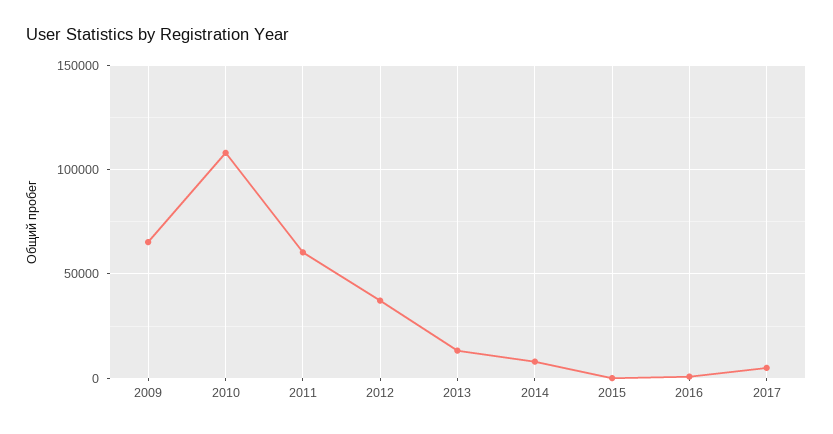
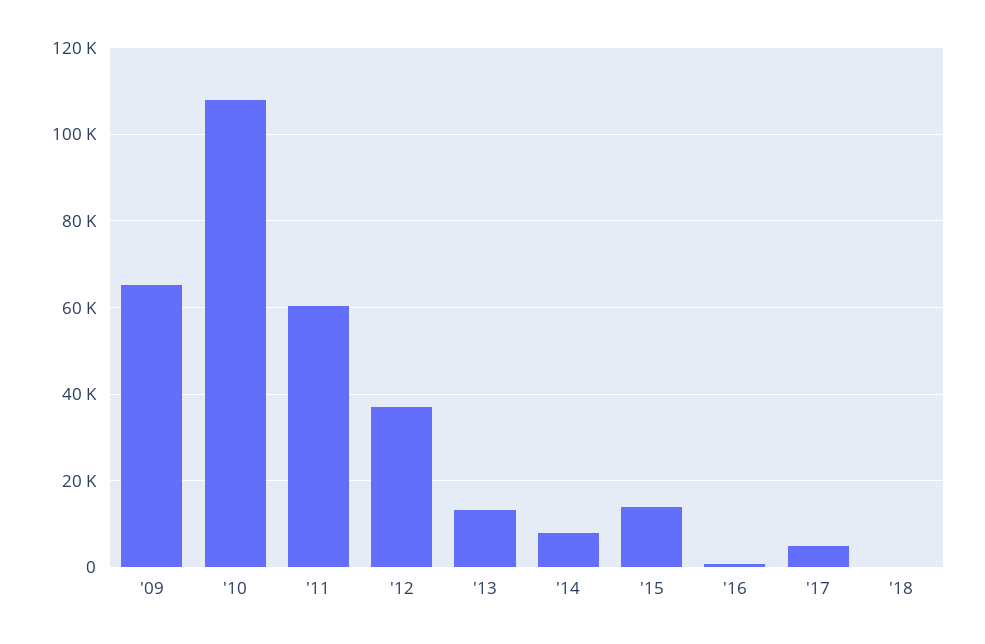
2015: 0 -> 14000
'18: none -> 0

